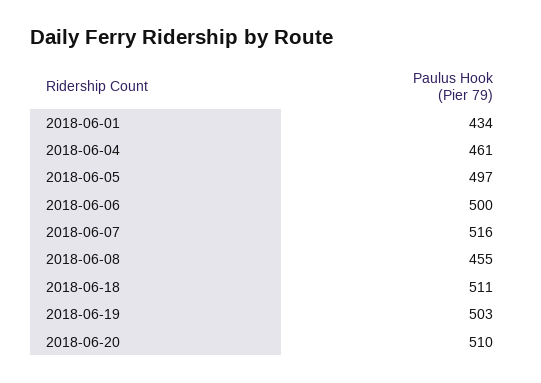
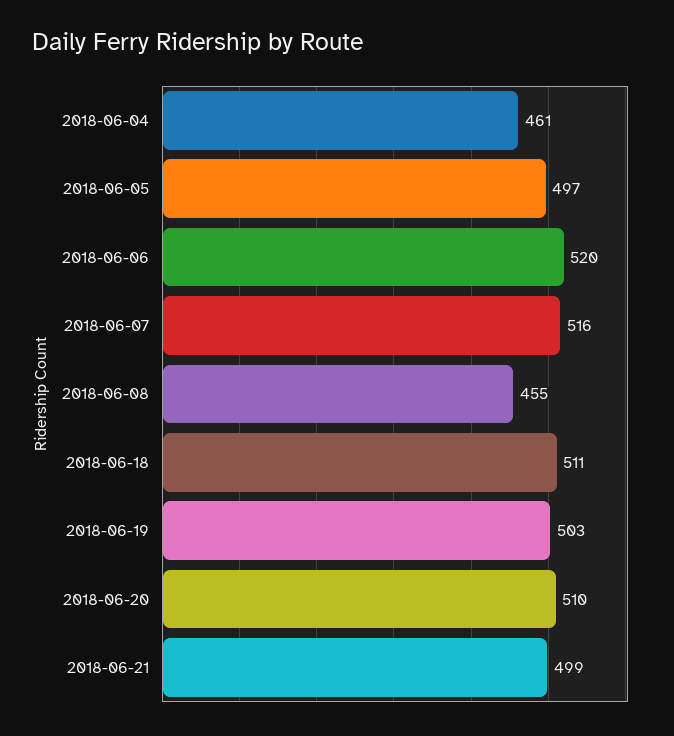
2018-06-01: 434 -> none
2018-06-06: 500 -> 520
2018-06-21: none -> 499

